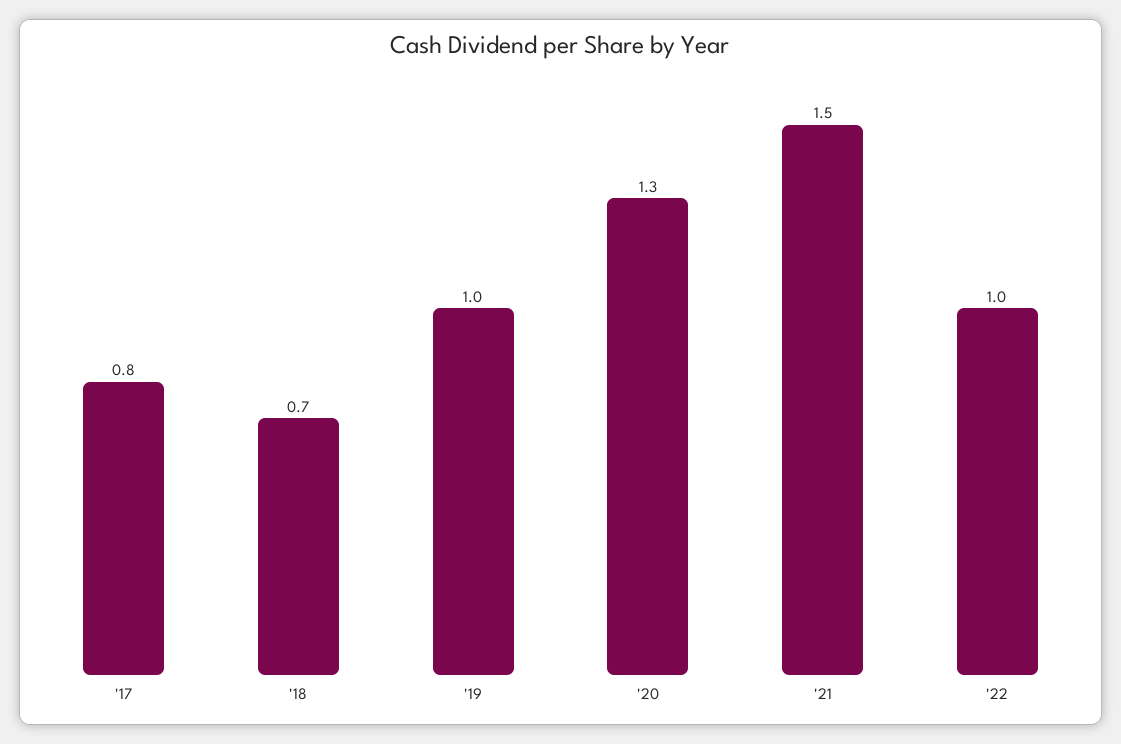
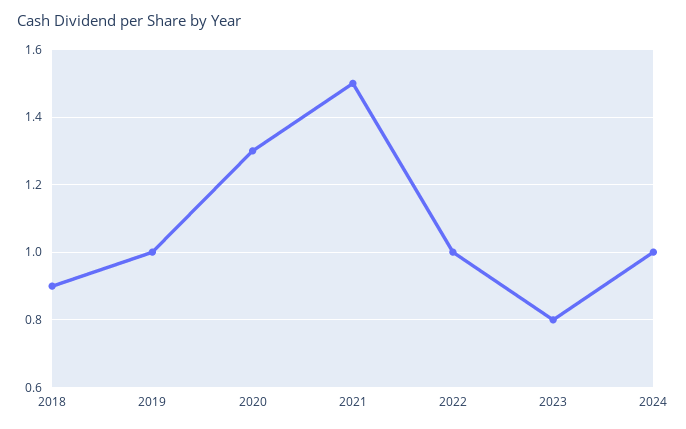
'17: 0.8 -> none
'18: 0.7 -> 0.9
2023: none -> 0.8
2024: none -> 1

